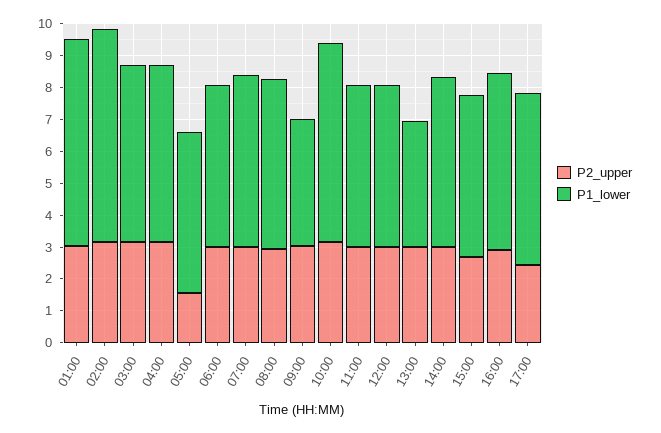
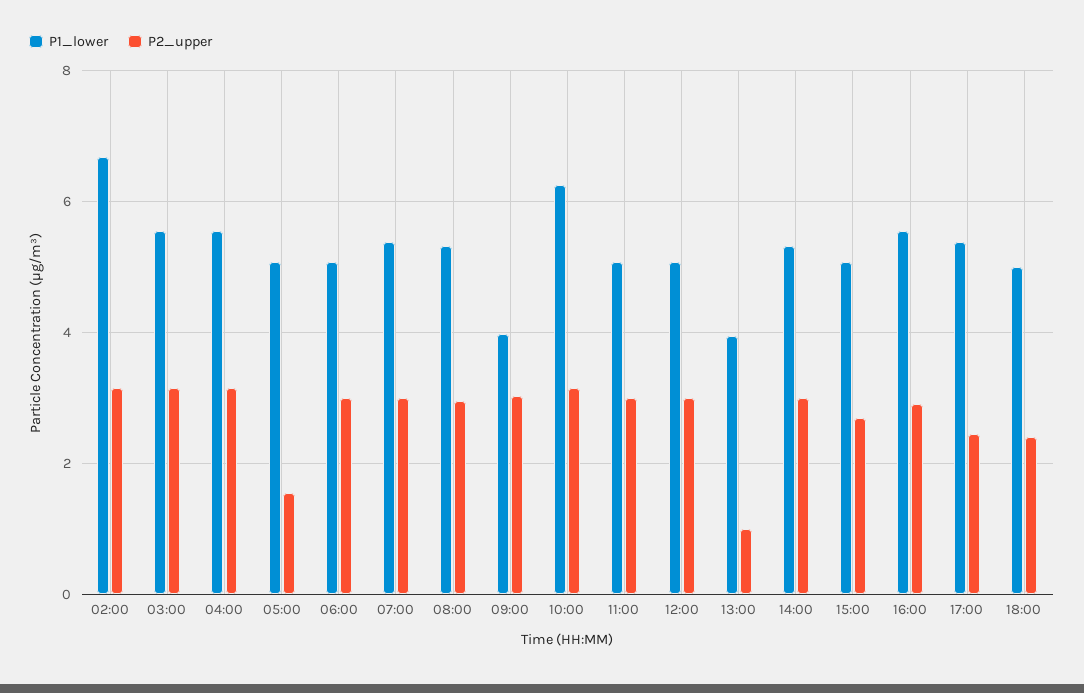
P2_upper, 01:00: 3 -> none
P1_lower, 01:00: 6.5 -> none
P2_upper, 13:00: 3 -> 1
P1_lower, 18:00: none -> 5
P2_upper, 18:00: none -> 2.4

